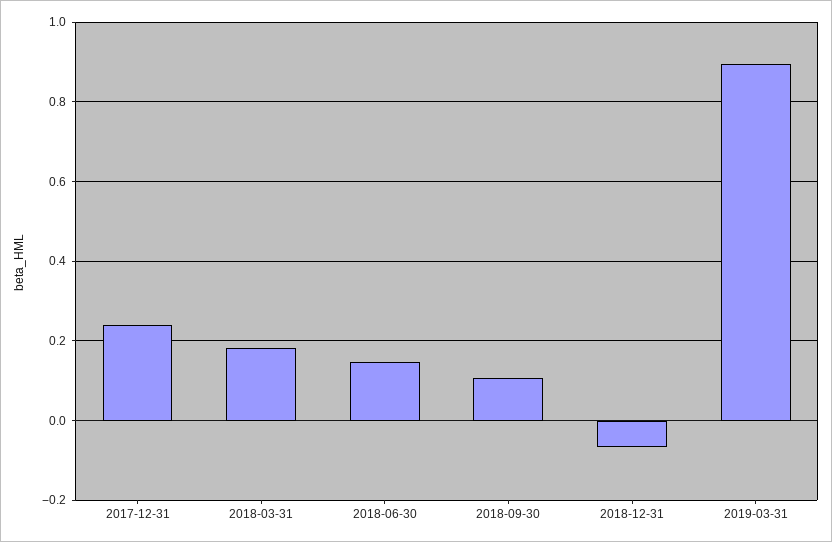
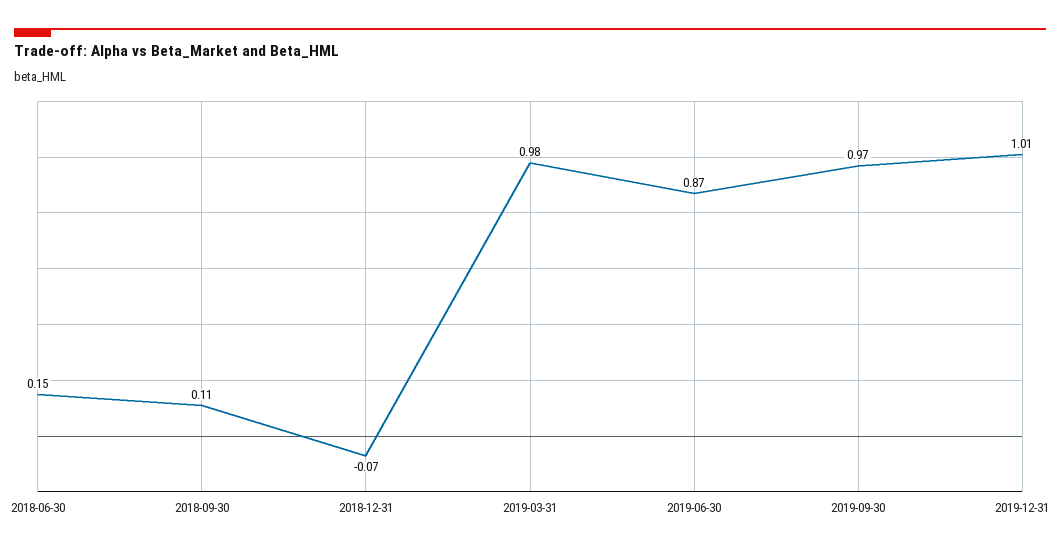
2017-12-31: 0.24 -> none
2018-03-31: 0.18 -> none
2019-03-31: 0.9 -> 0.98
2019-06-30: none -> 0.87
2019-09-30: none -> 0.97
2019-12-31: none -> 1.01

